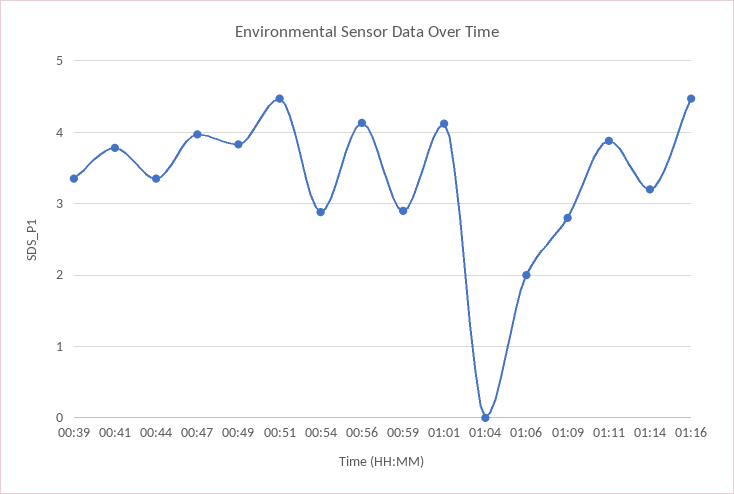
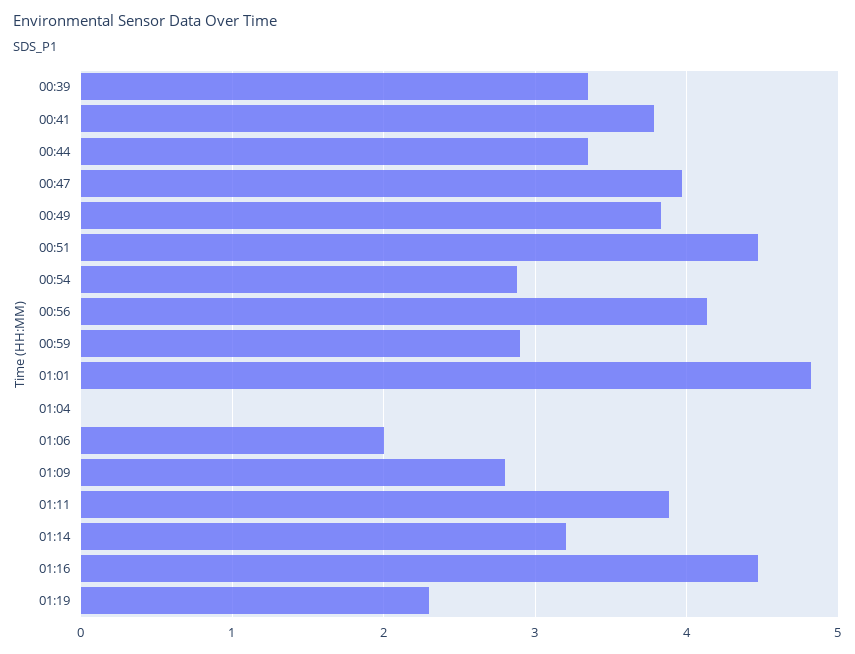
01:01: 4.1 -> 4.8
01:19: none -> 2.3

